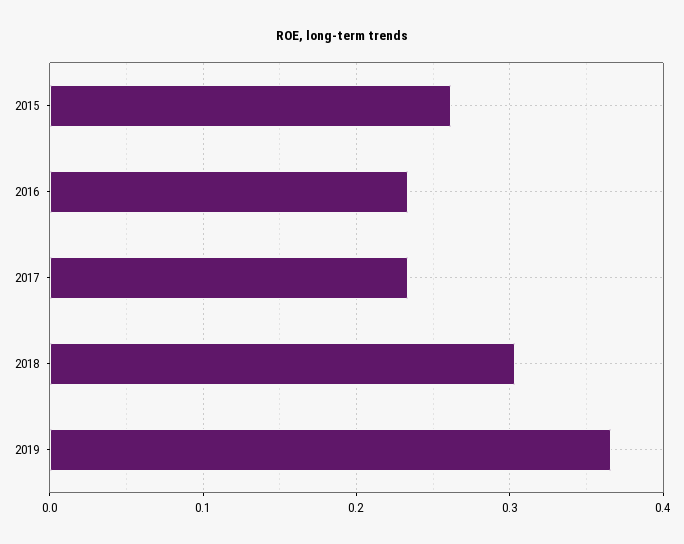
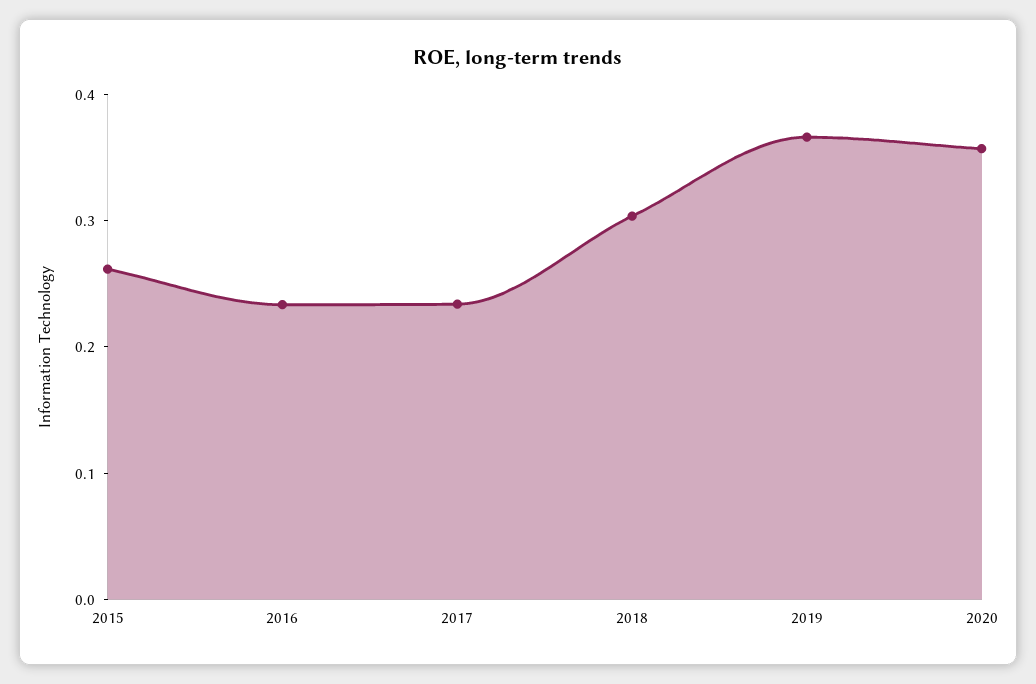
2020: none -> 0.36

